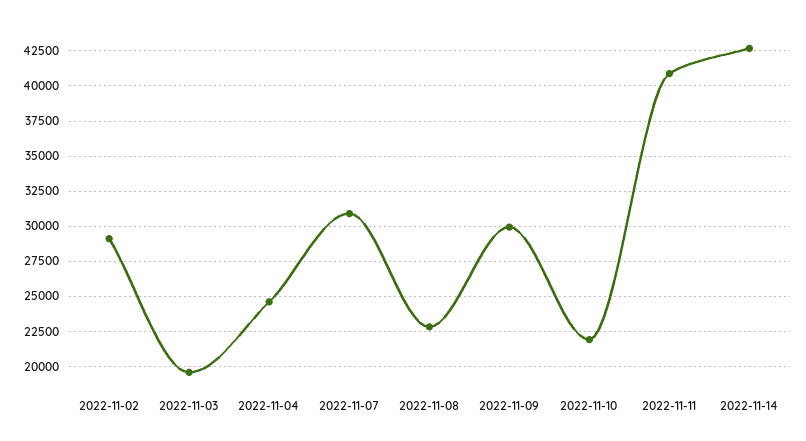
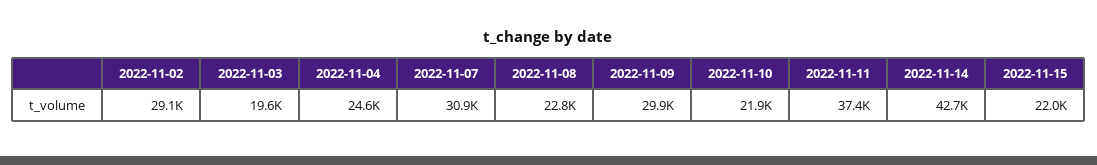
2022-11-11: 41000 -> 37400
2022-11-15: none -> 22000

